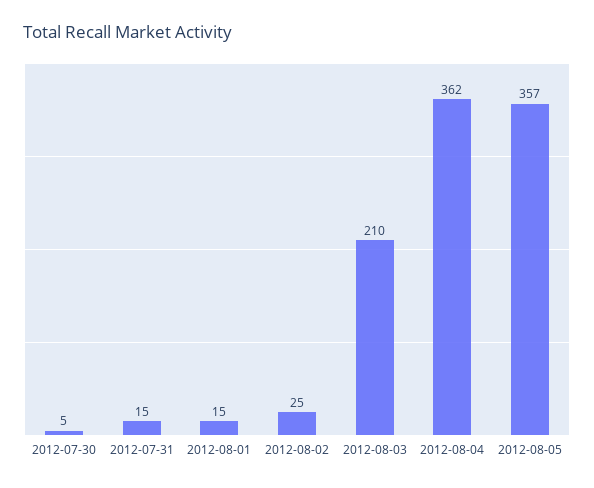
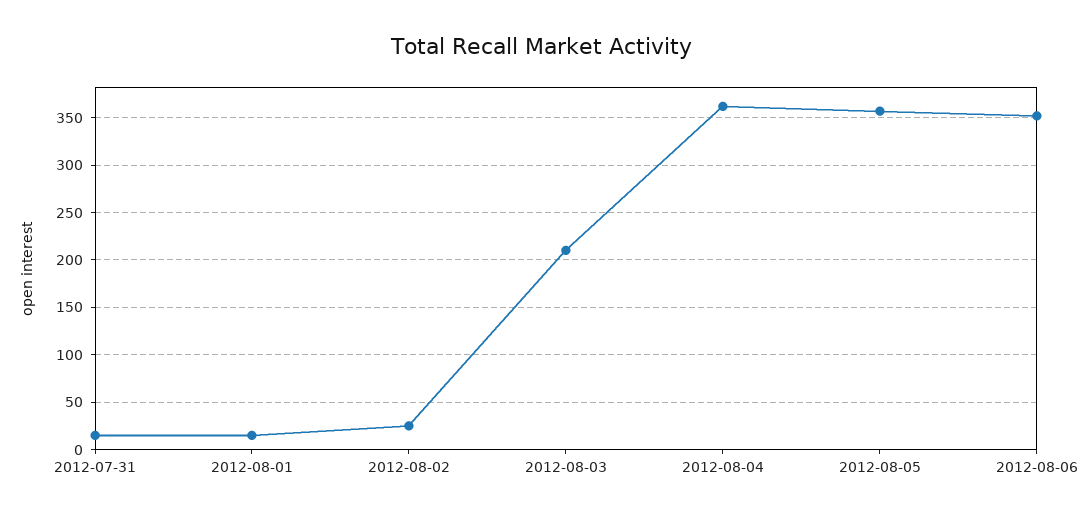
2012-07-30: 5 -> none
2012-08-06: none -> 350

